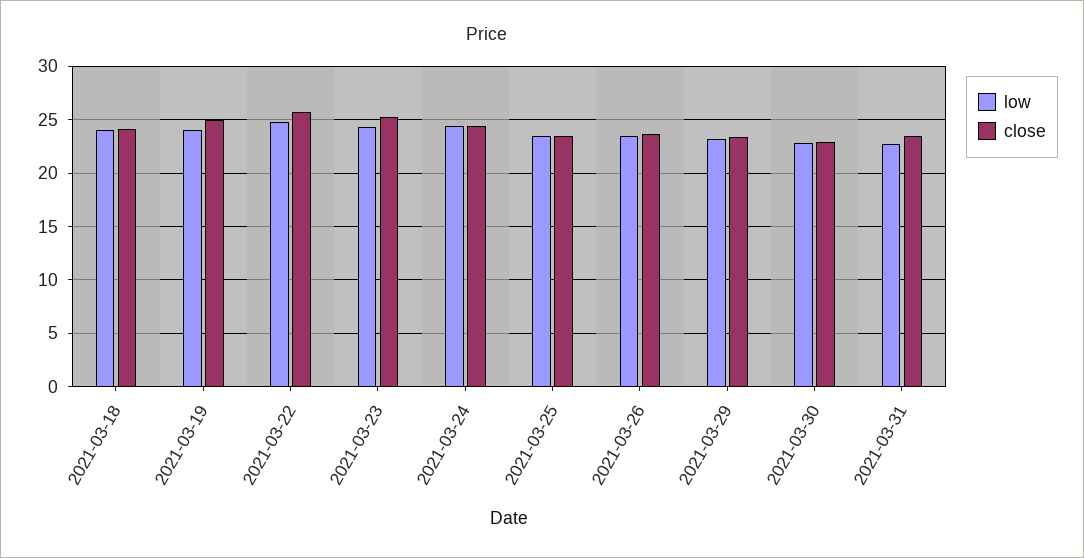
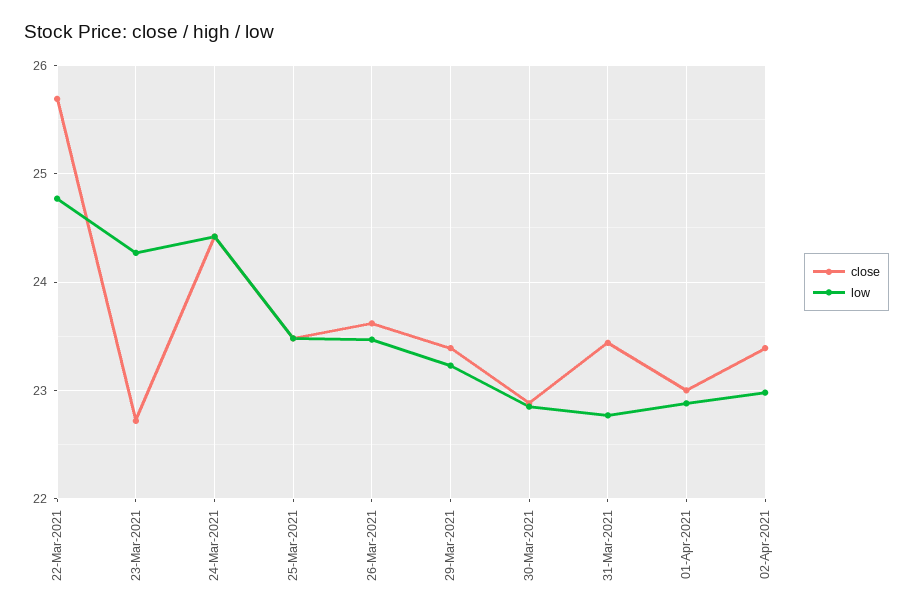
low, 2021-03-18: 24 -> none
close, 2021-03-18: 24 -> none
low, 2021-03-19: 24 -> none
close, 2021-03-19: 25 -> none
close, 2021-03-23: 25 -> 22.7
close, 01-Apr-2021: none -> 23
low, 01-Apr-2021: none -> 22.9
close, 02-Apr-2021: none -> 23.4
low, 02-Apr-2021: none -> 23

